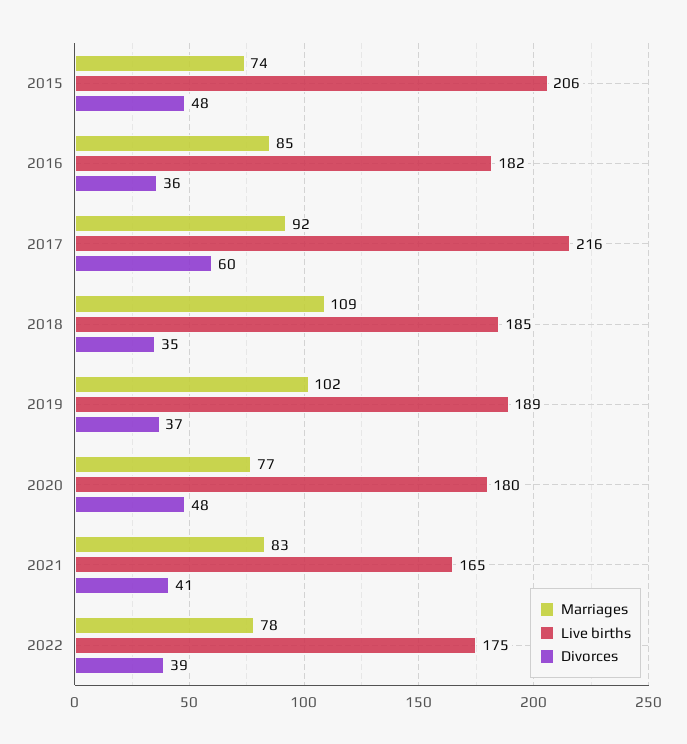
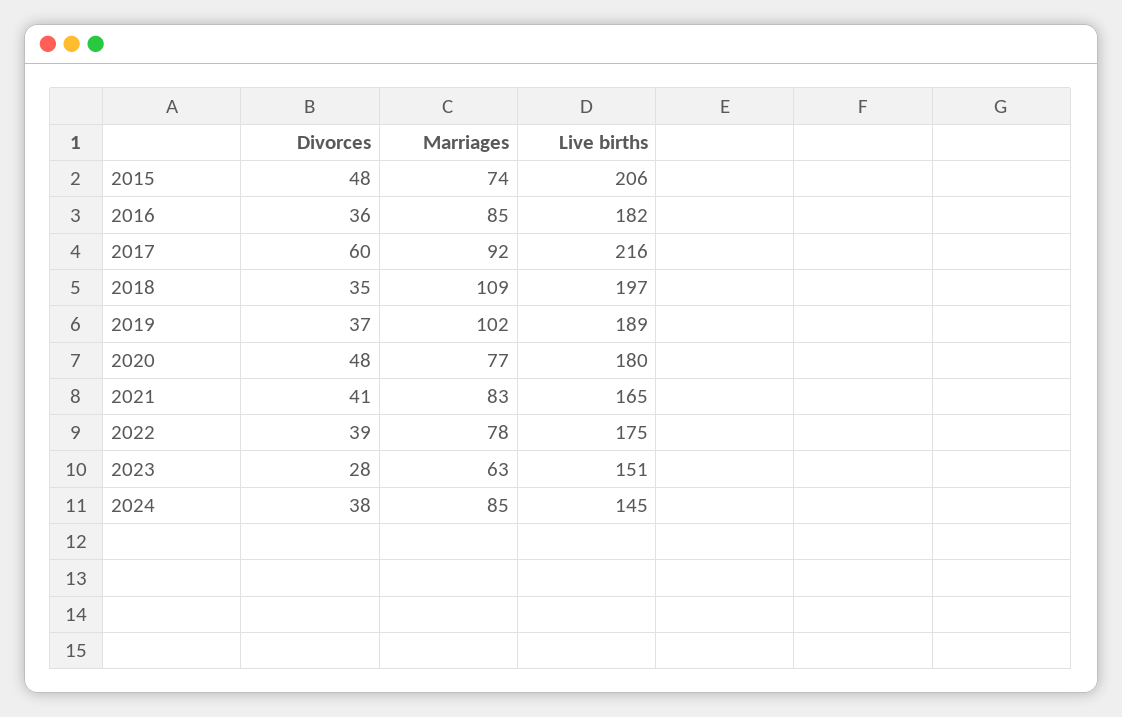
Live births, 2018: 185 -> 197
Divorces, 2023: none -> 28
Marriages, 2023: none -> 63
Live births, 2023: none -> 151
Divorces, 2024: none -> 38
Marriages, 2024: none -> 85
Live births, 2024: none -> 145

